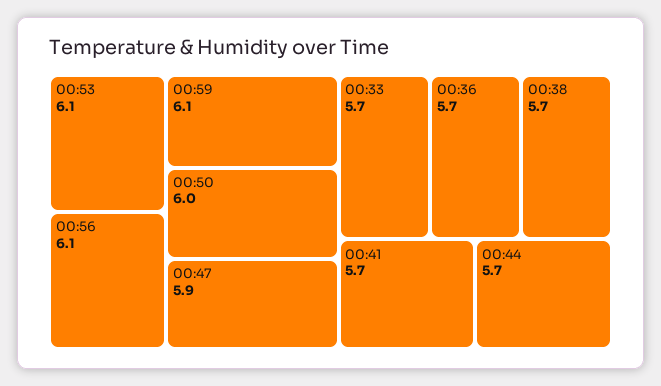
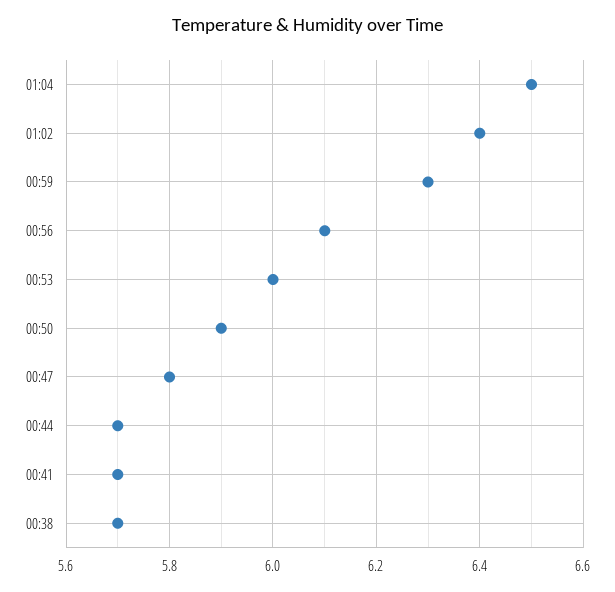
00:53: 6.1 -> 6
00:59: 6.1 -> 6.3
00:50: 6 -> 5.9
00:47: 5.9 -> 5.8
00:33: 5.7 -> none
00:36: 5.7 -> none
01:04: none -> 6.5
01:02: none -> 6.4

